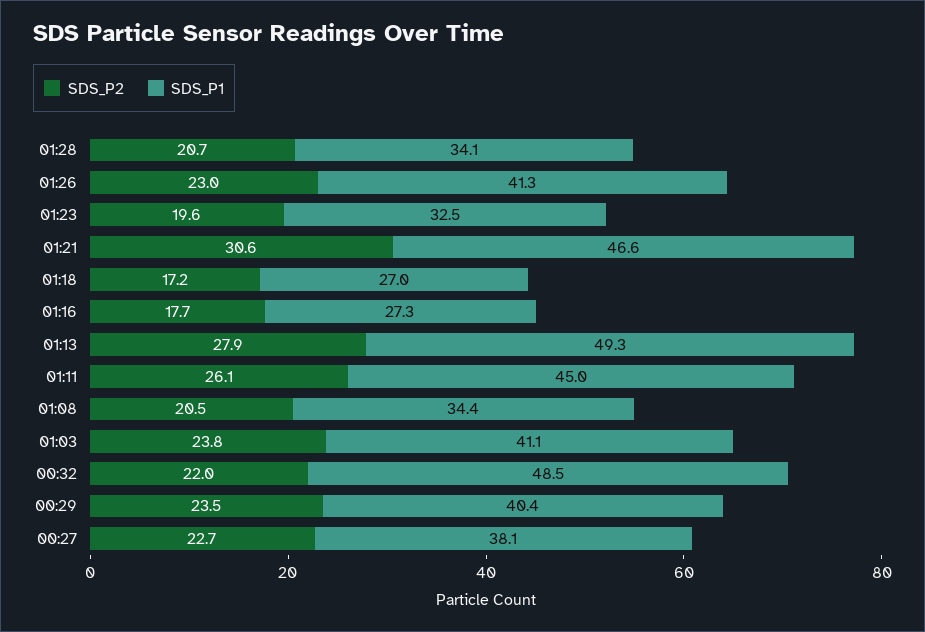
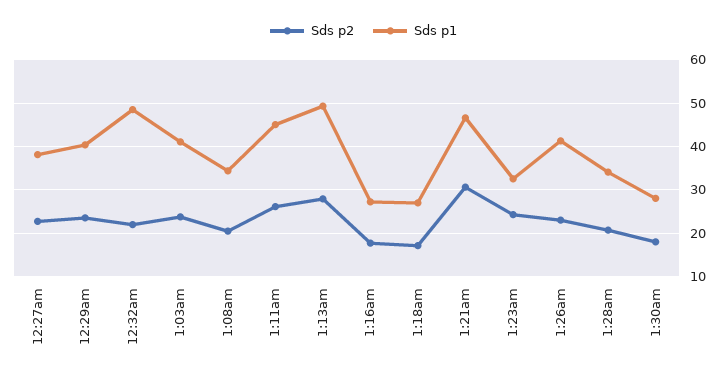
SDS_P2, 01:23: 19.6 -> 24
SDS_P2, 1:30am: none -> 18
SDS_P1, 1:30am: none -> 28

